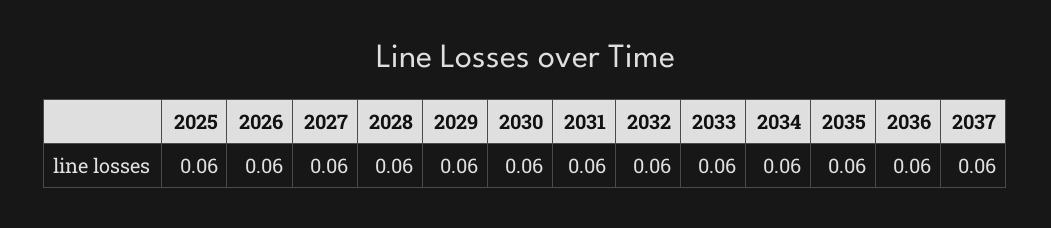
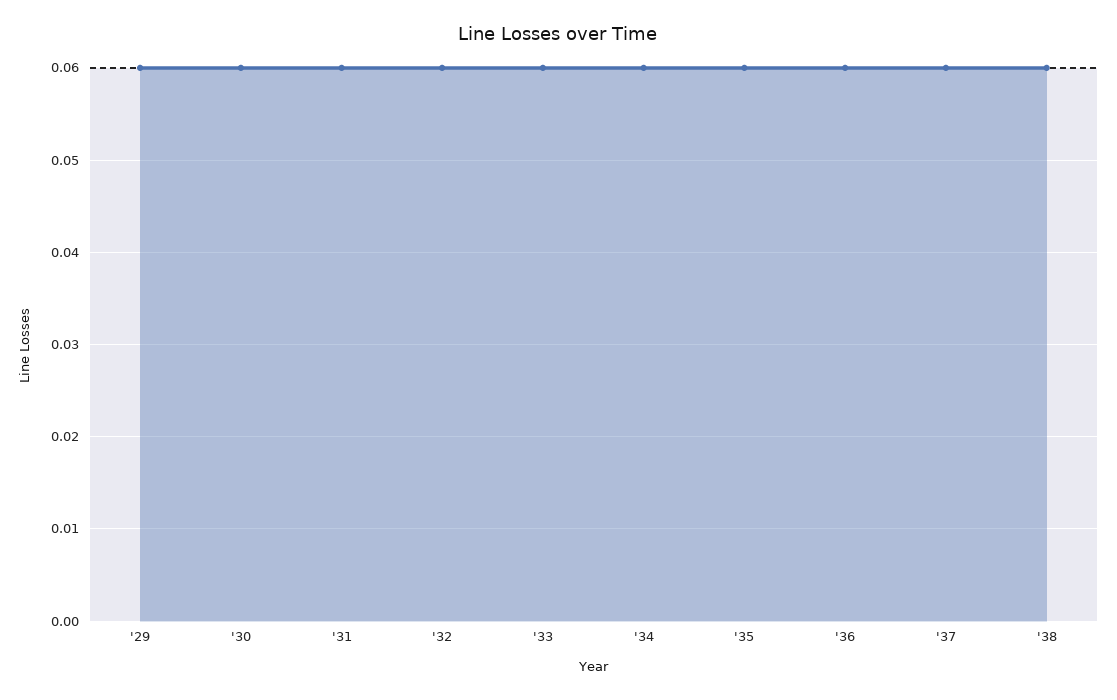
2025: 0.06 -> none
2026: 0.06 -> none
2027: 0.06 -> none
2028: 0.06 -> none
'38: none -> 0.06

